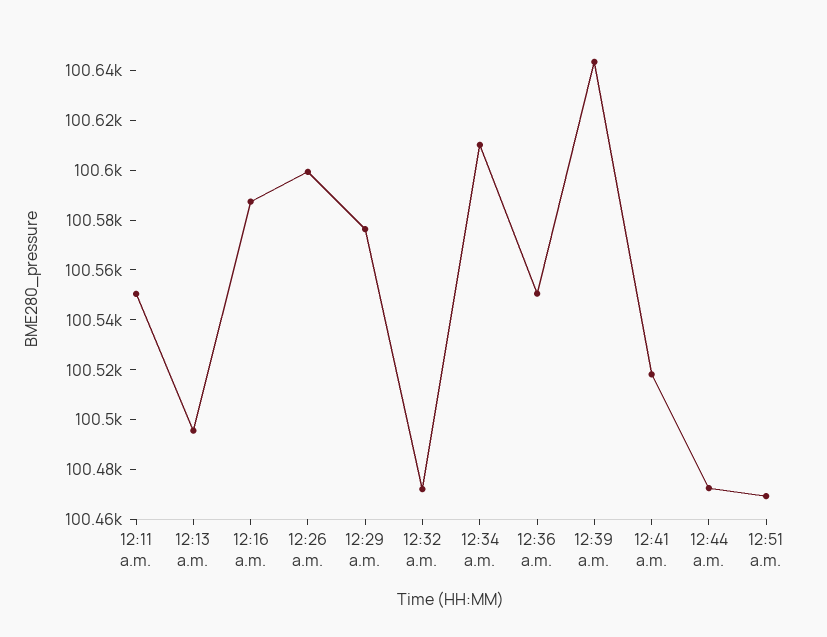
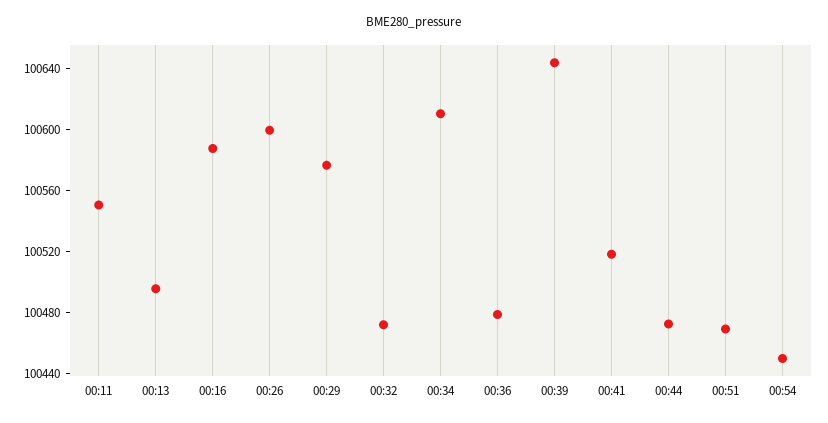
12:36 a.m.: 100550 -> 100480
00:54: none -> 100450

